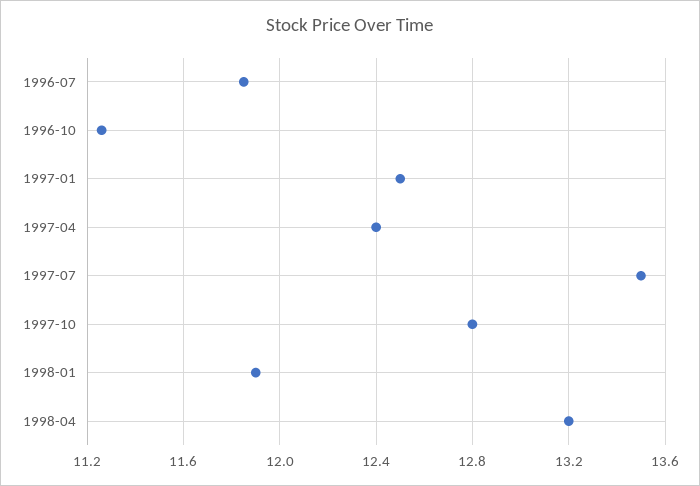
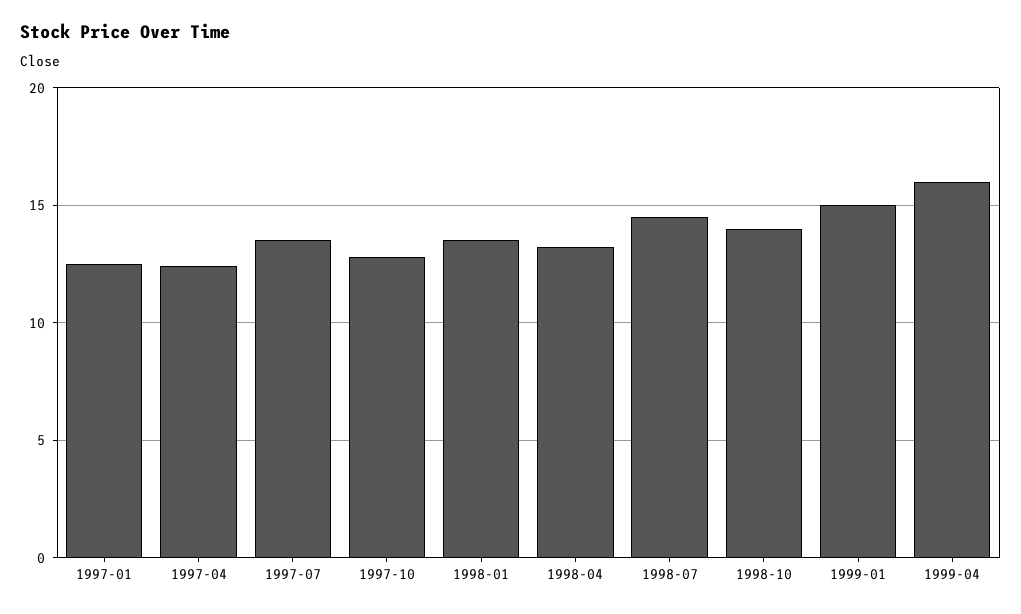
1996-07: 11.85 -> none
1996-10: 11.25 -> none
1998-01: 11.9 -> 13.5
1998-07: none -> 14.5
1998-10: none -> 14
1999-01: none -> 15
1999-04: none -> 16

